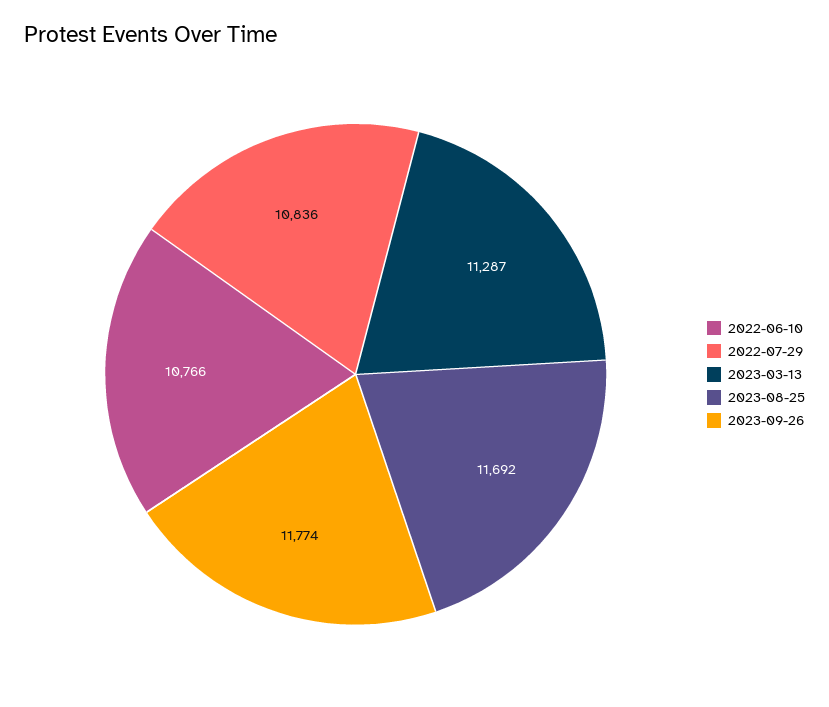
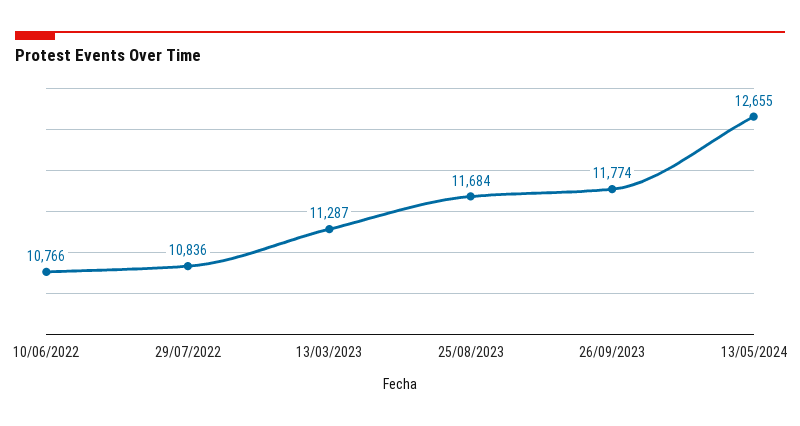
2023-08-25: 11692 -> 11684
13/05/2024: none -> 12655

